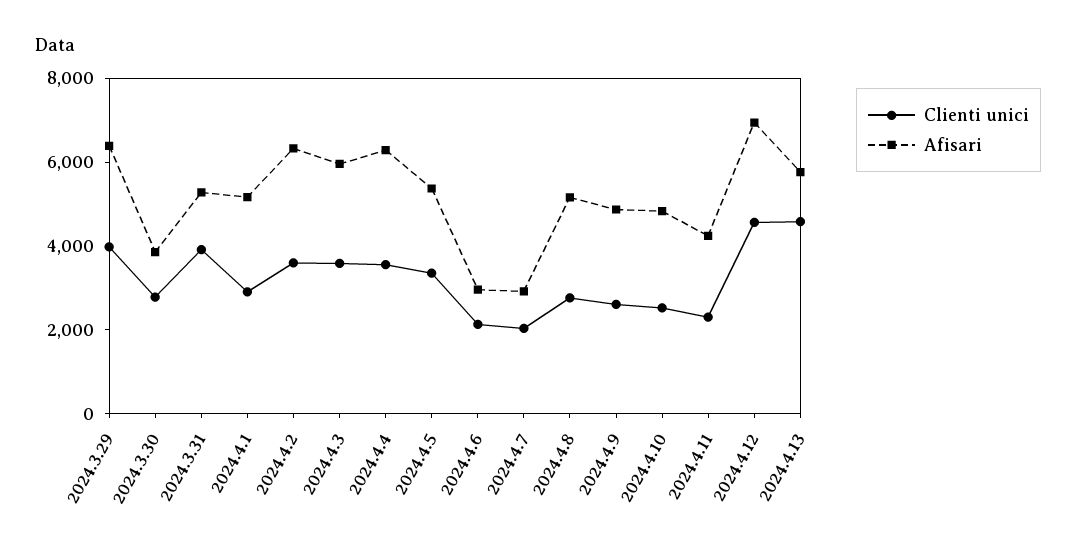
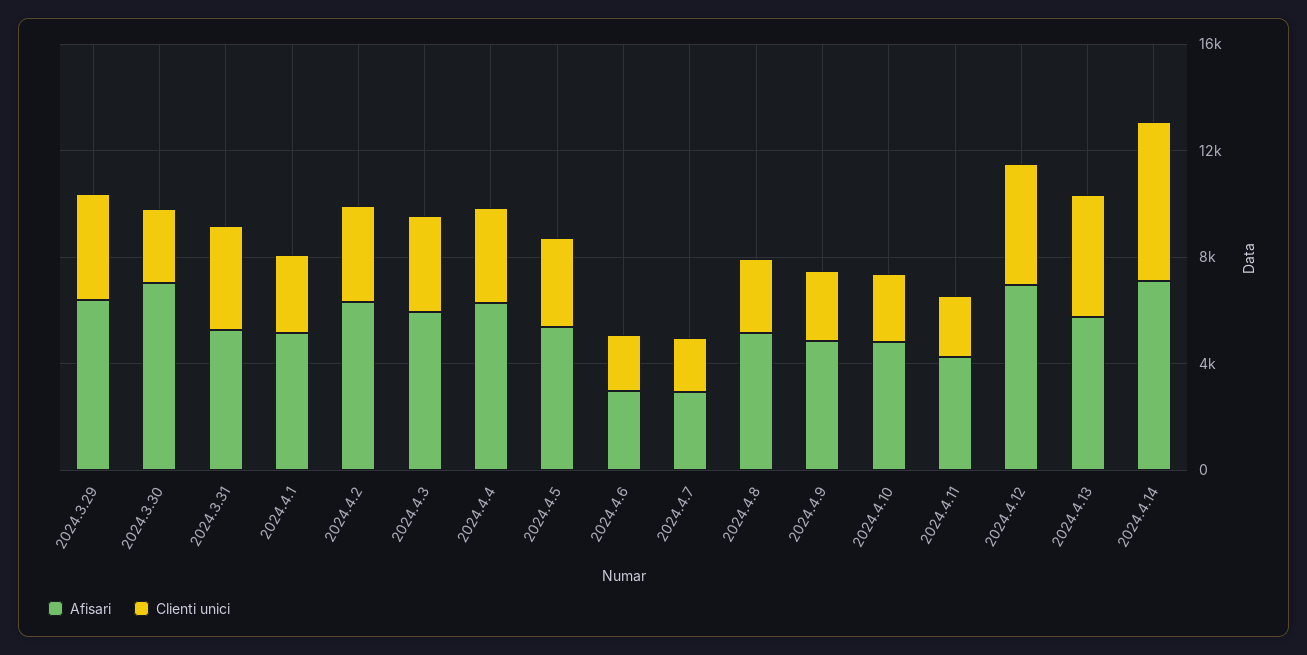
Afisari, 2024.3.30: 4000 -> 7000
Afisari, 2024.4.14: none -> 7000
Clienti unici, 2024.4.14: none -> 6000

